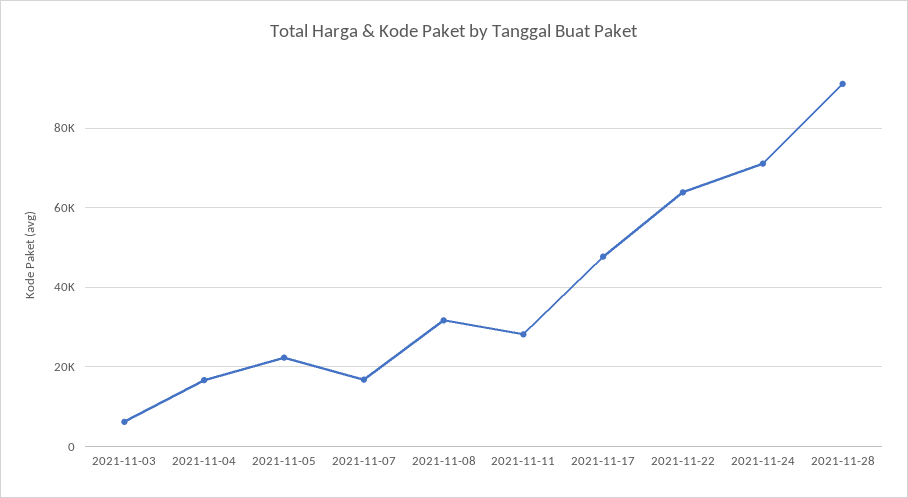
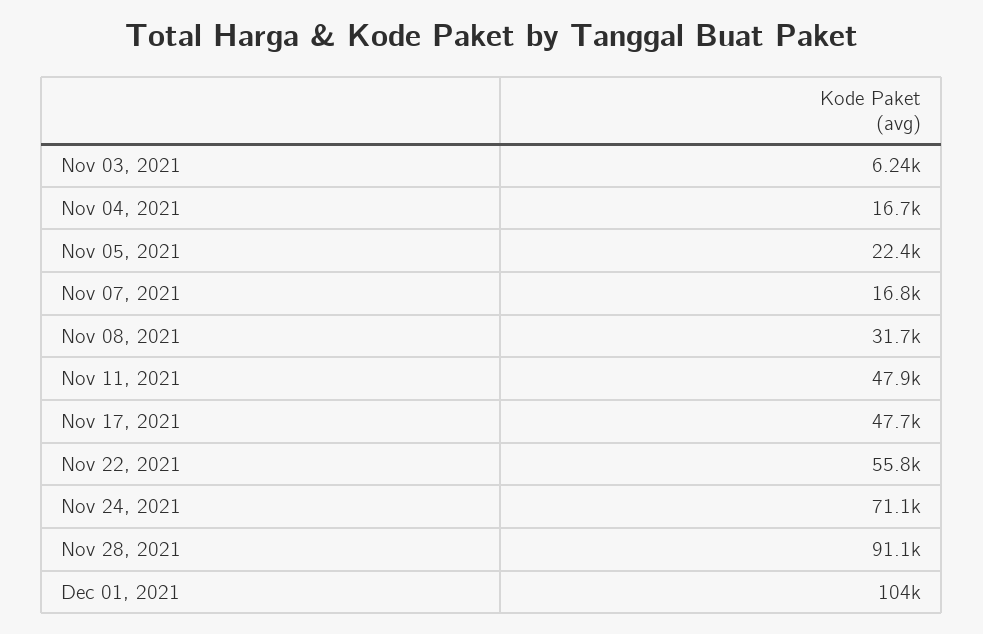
2021-11-11: 28000 -> 47900
2021-11-22: 64000 -> 55800
Dec 01, 2021: none -> 104000

